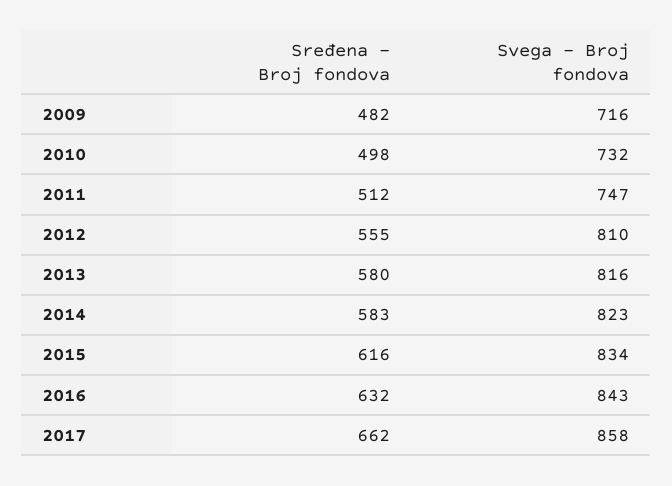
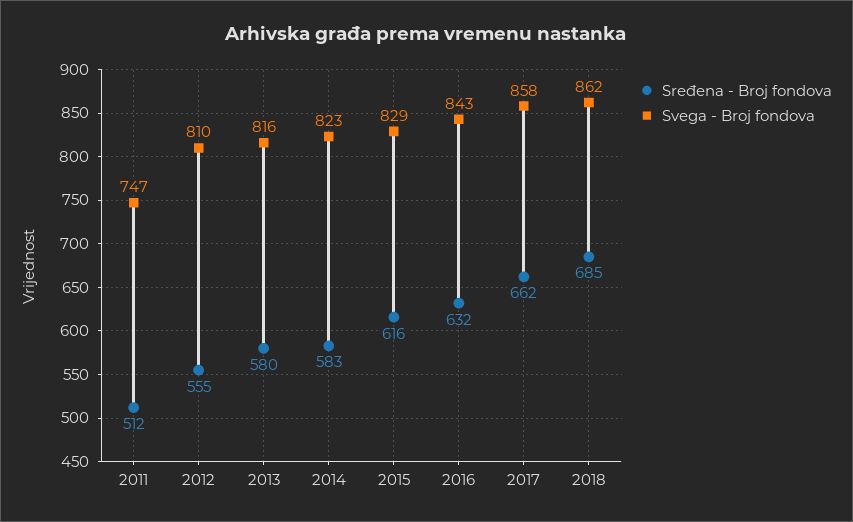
Sređena - Broj fondova, 2009: 482 -> none
Svega - Broj fondova, 2009: 716 -> none
Sređena - Broj fondova, 2010: 498 -> none
Svega - Broj fondova, 2010: 732 -> none
Svega - Broj fondova, 2015: 834 -> 829
Sređena - Broj fondova, 2018: none -> 685
Svega - Broj fondova, 2018: none -> 862

